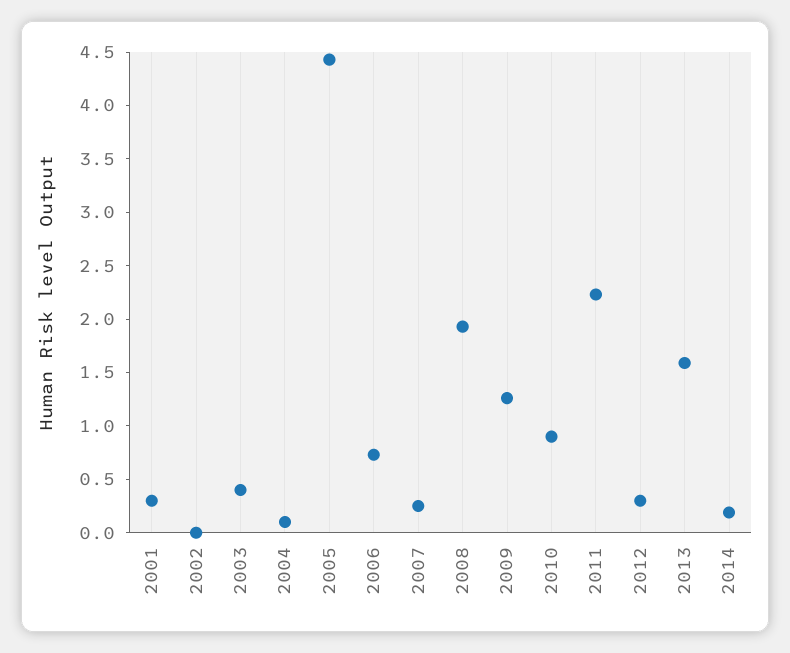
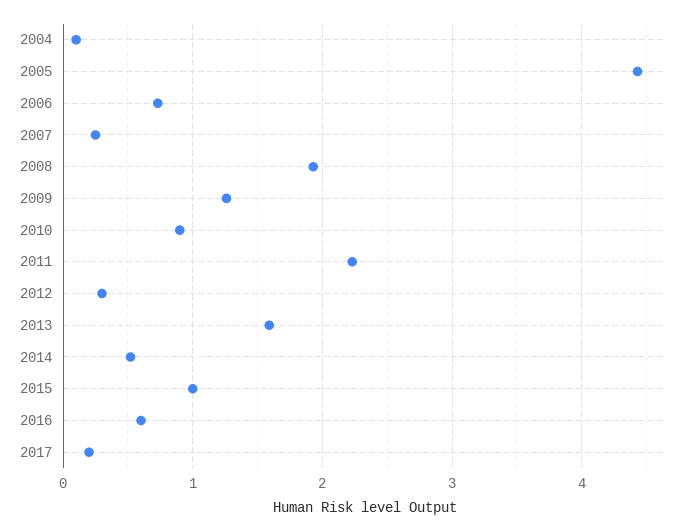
2001: 0.3 -> none
2002: 0 -> none
2003: 0.4 -> none
2014: 0.2 -> 0.5
2015: none -> 1
2016: none -> 0.6
2017: none -> 0.2

